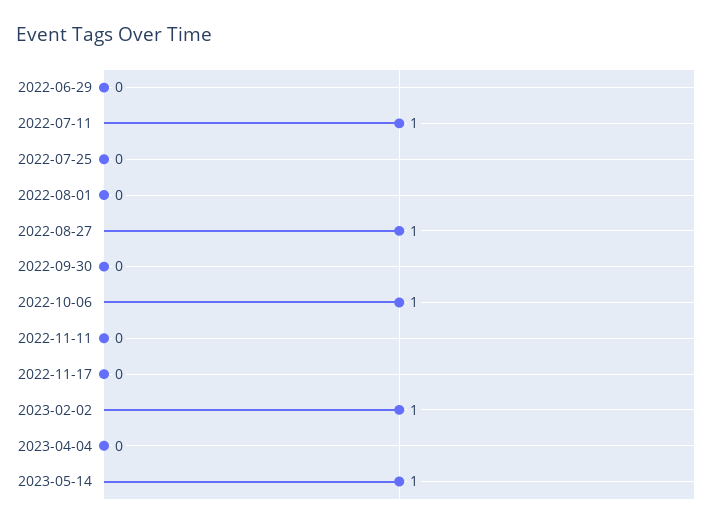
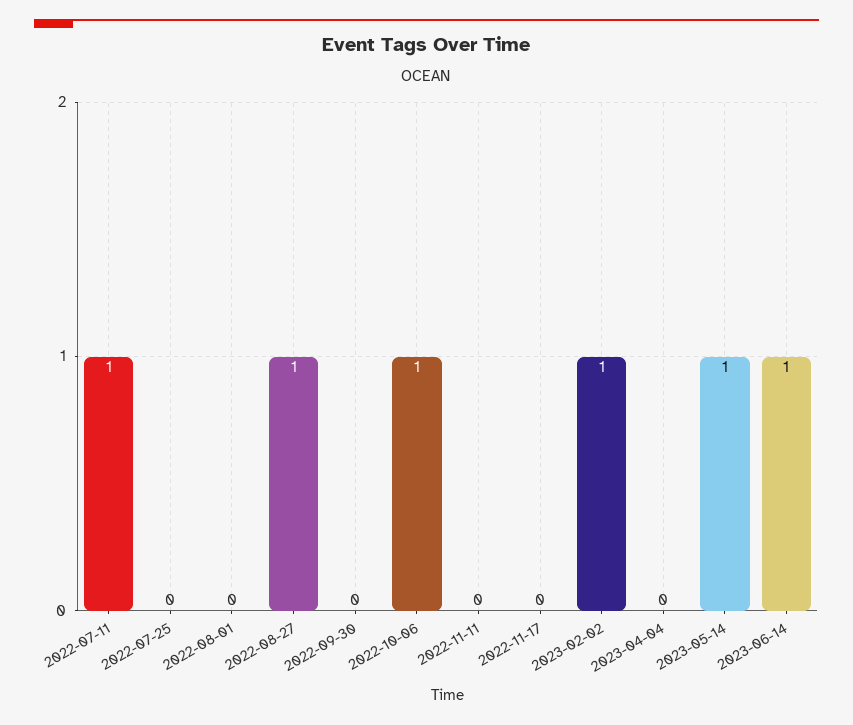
2022-06-29: 0 -> none
2023-06-14: none -> 1

